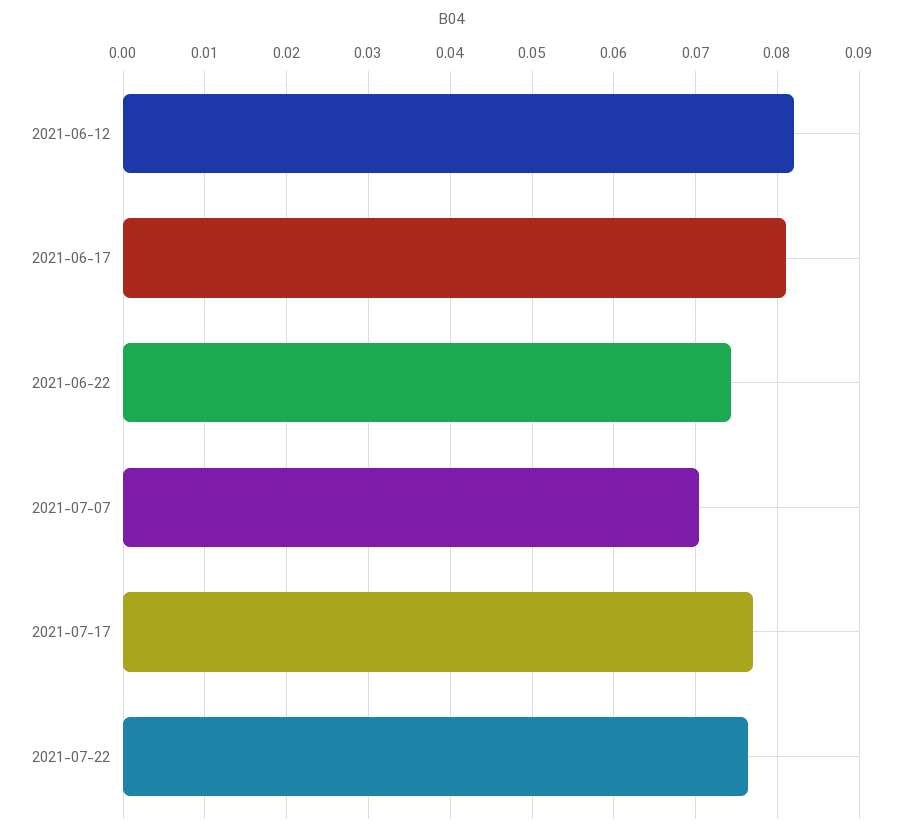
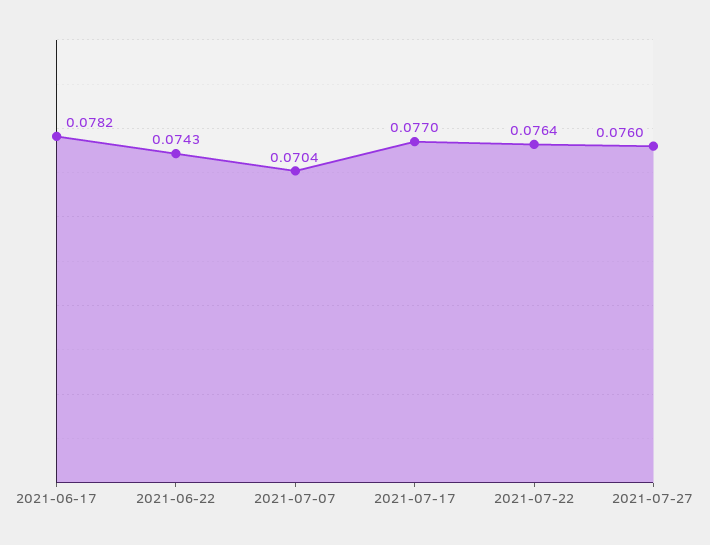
2021-06-12: 0.082 -> none
2021-06-17: 0.081 -> 0.0782
2021-07-27: none -> 0.076

